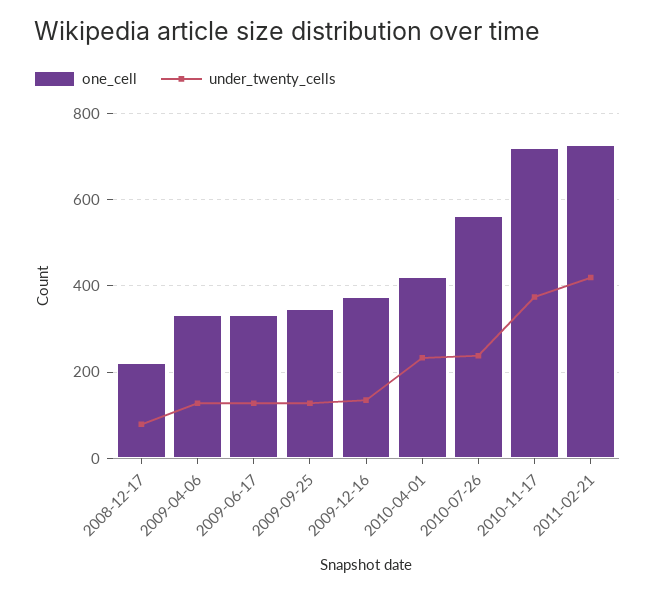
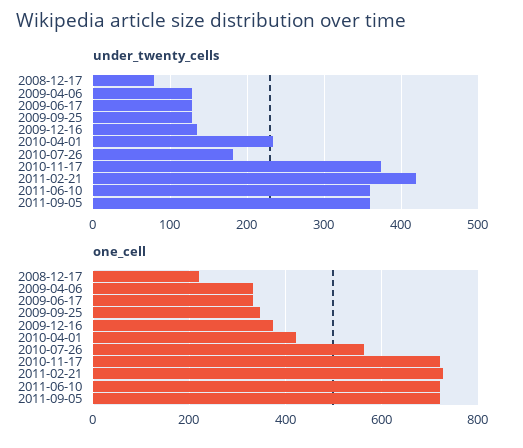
under_twenty_cells, 2010-07-26: 240 -> 180
under_twenty_cells, 2011-06-10: none -> 360
under_twenty_cells, 2011-09-05: none -> 360
one_cell, 2011-06-10: none -> 720
one_cell, 2011-09-05: none -> 720

